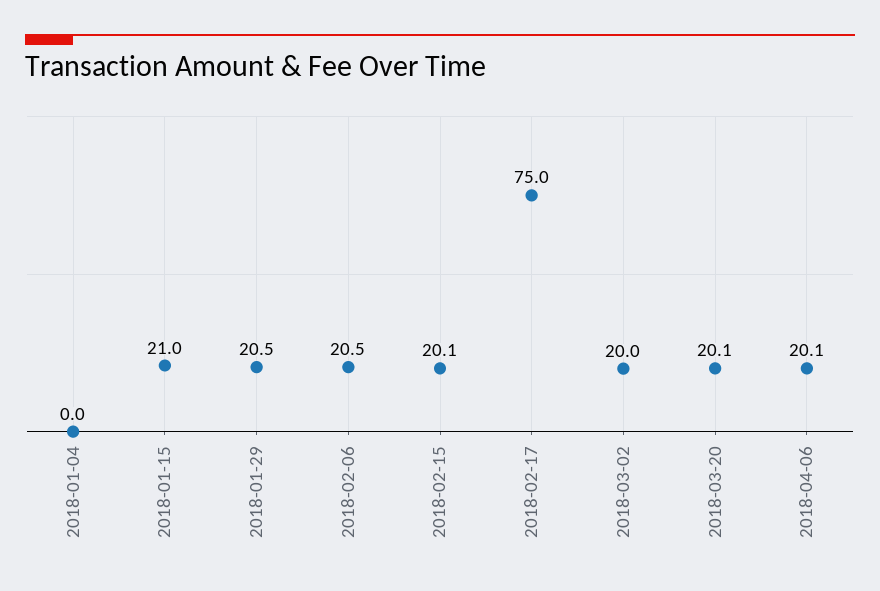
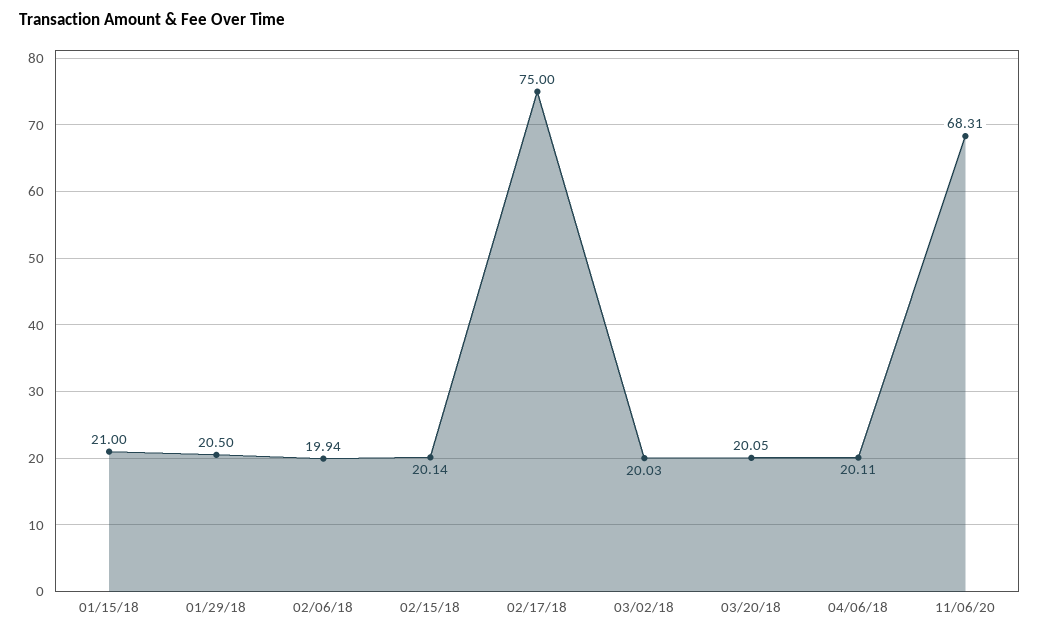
2018-01-04: 0 -> none
2018-02-06: 20.5 -> 19.94
11/06/20: none -> 68.31

